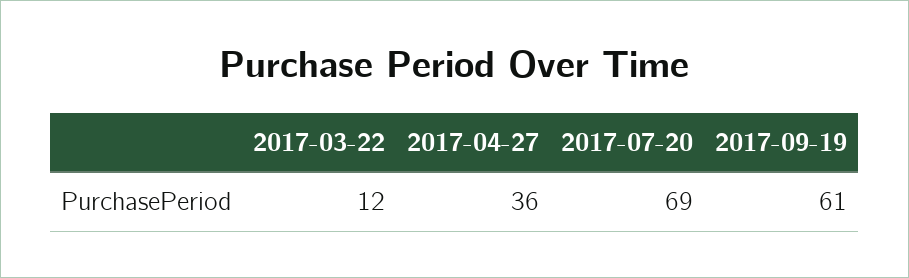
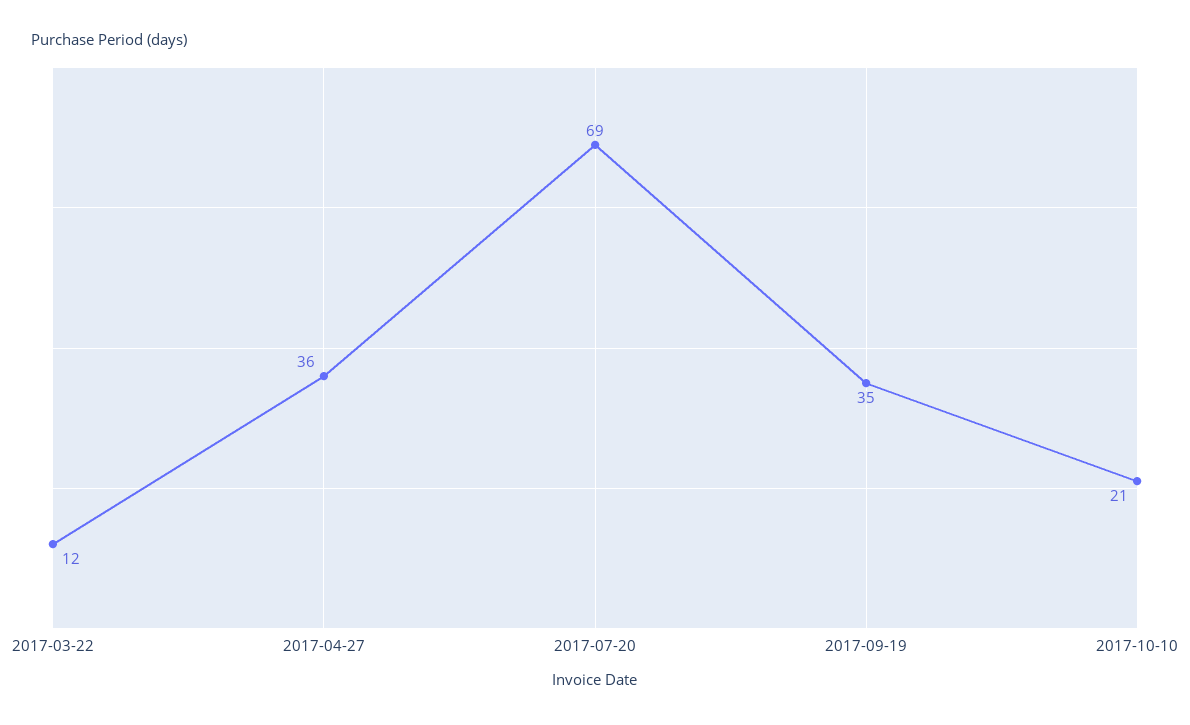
2017-09-19: 61 -> 35
2017-10-10: none -> 21

